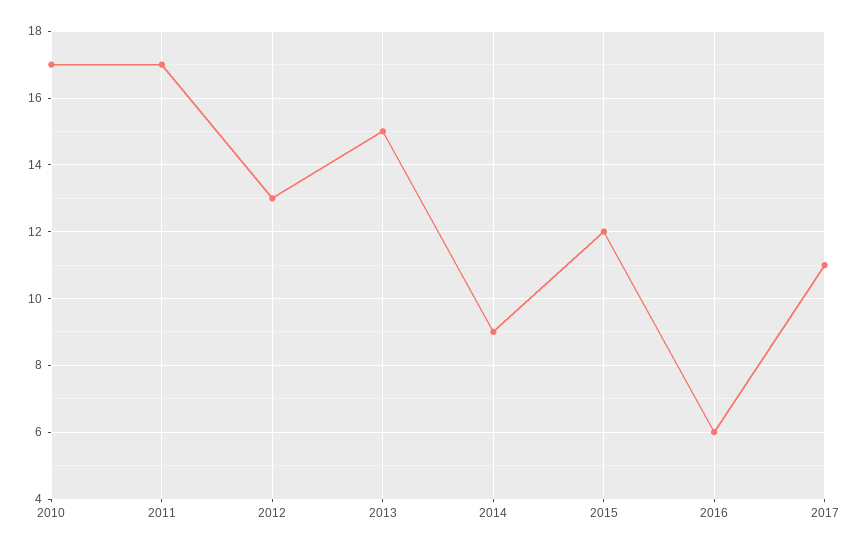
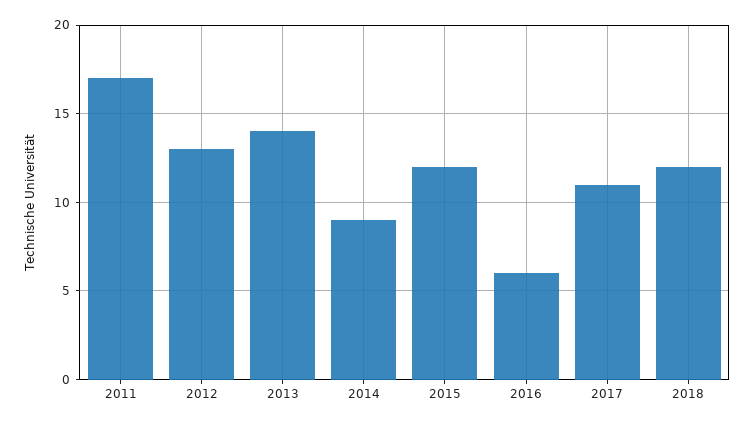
2010: 17 -> none
2013: 15 -> 14
2018: none -> 12

